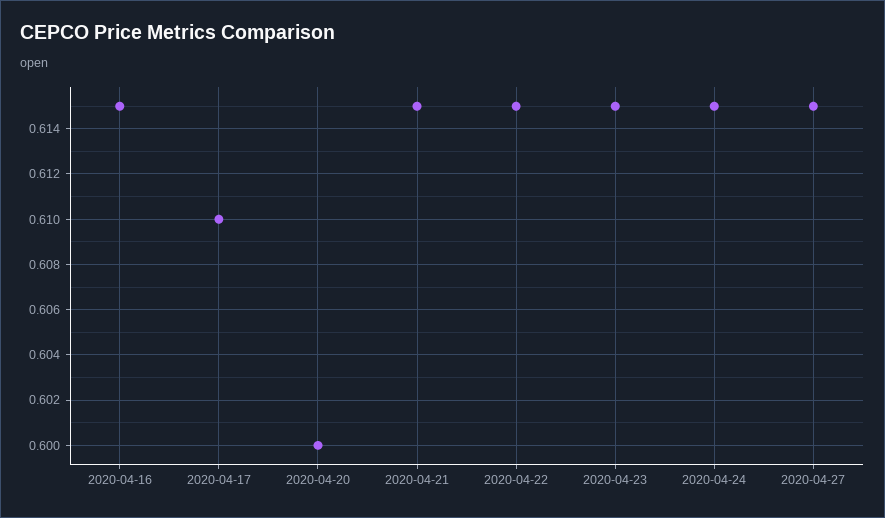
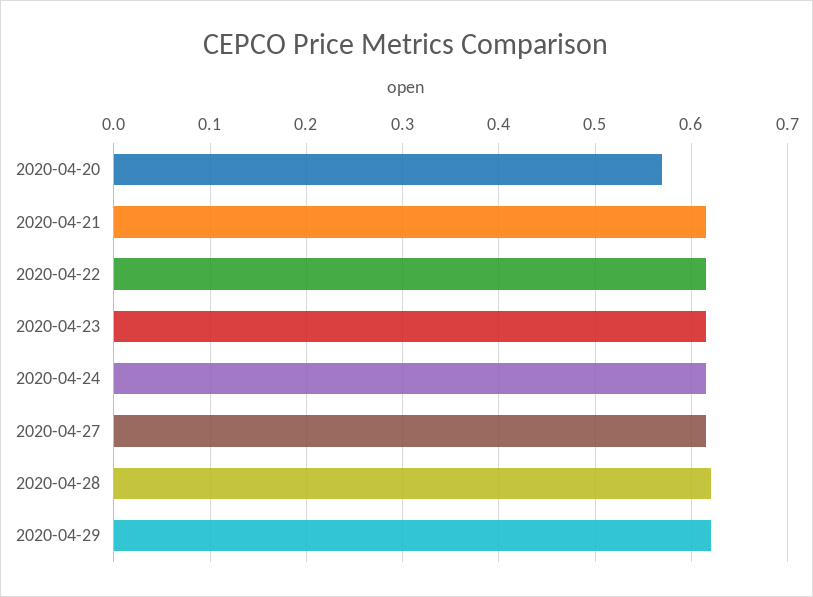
2020-04-16: 0.615 -> none
2020-04-17: 0.61 -> none
2020-04-20: 0.6 -> 0.57
2020-04-28: none -> 0.62
2020-04-29: none -> 0.62

